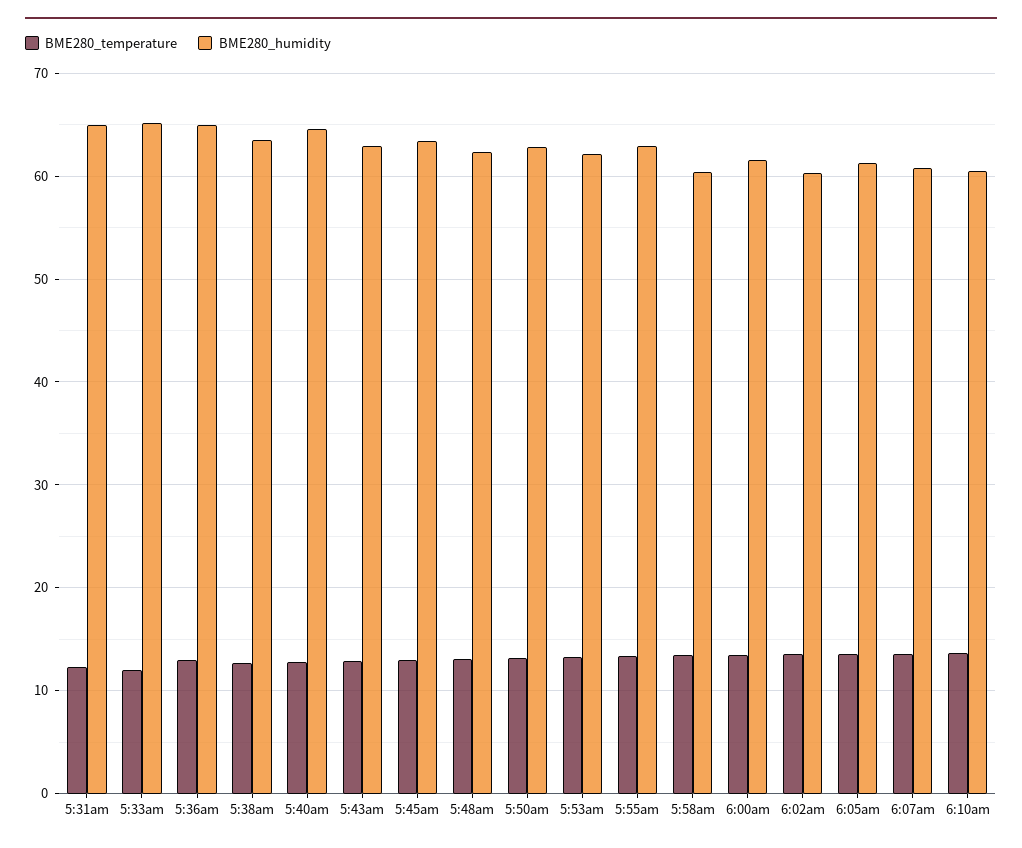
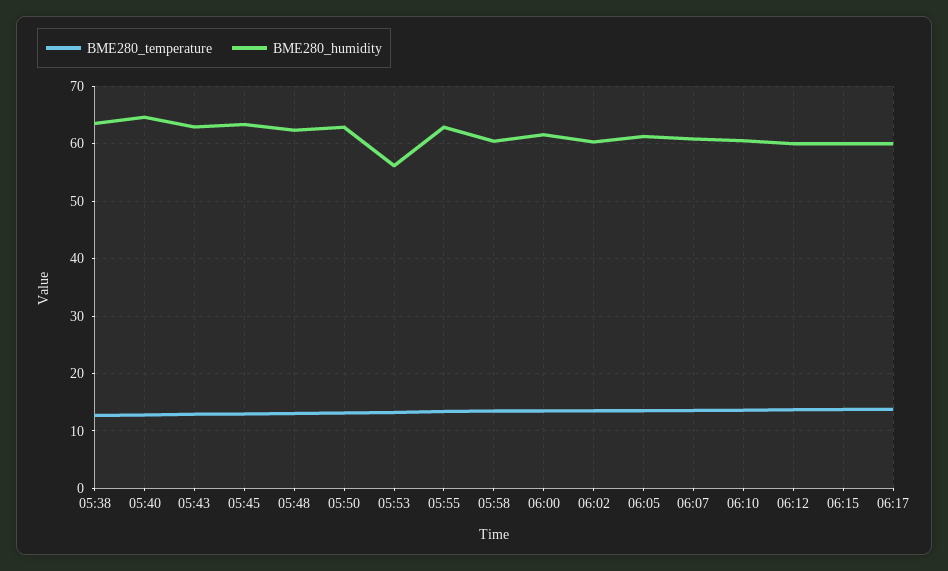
BME280_temperature, 5:31am: 12 -> none
BME280_humidity, 5:31am: 65 -> none
BME280_temperature, 5:33am: 12 -> none
BME280_humidity, 5:33am: 65 -> none
BME280_temperature, 5:36am: 13 -> none
BME280_humidity, 5:36am: 65 -> none
BME280_humidity, 5:53am: 62 -> 56
BME280_temperature, 06:12: none -> 14
BME280_humidity, 06:12: none -> 60
BME280_temperature, 06:15: none -> 14
BME280_humidity, 06:15: none -> 60
BME280_temperature, 06:17: none -> 14
BME280_humidity, 06:17: none -> 60

